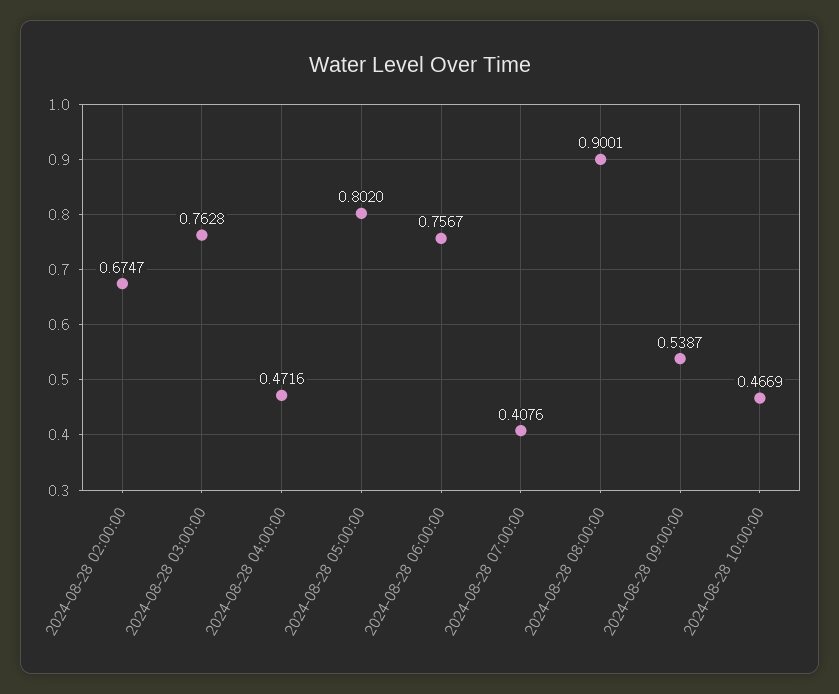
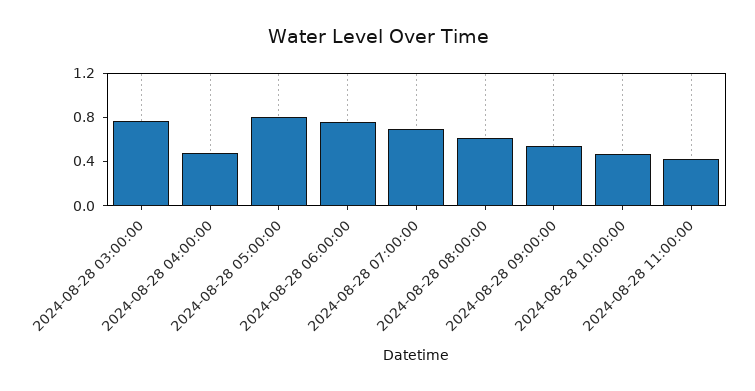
2024-08-28 02:00:00: 0.6747 -> none
2024-08-28 07:00:00: 0.4076 -> 0.7
2024-08-28 08:00:00: 0.9001 -> 0.6
2024-08-28 11:00:00: none -> 0.4

